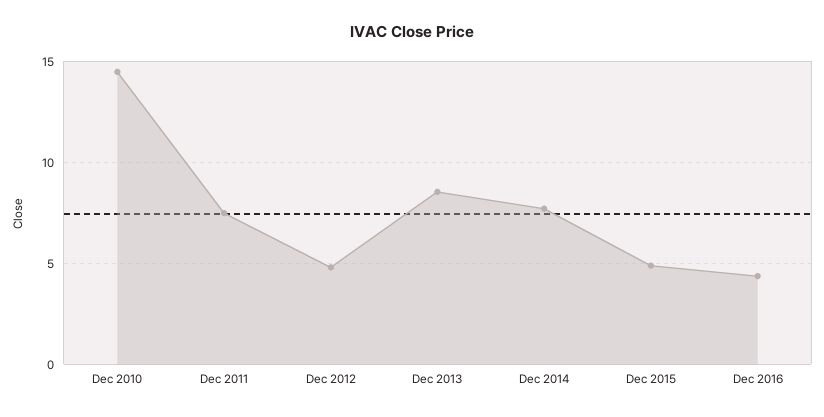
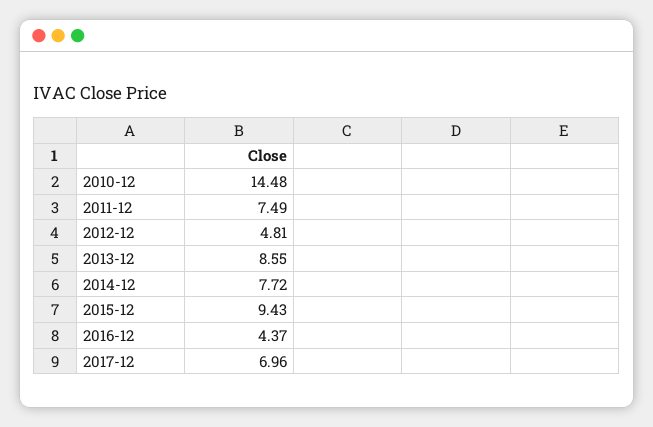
Dec 2015: 5 -> 9.43
2017-12: none -> 6.96

